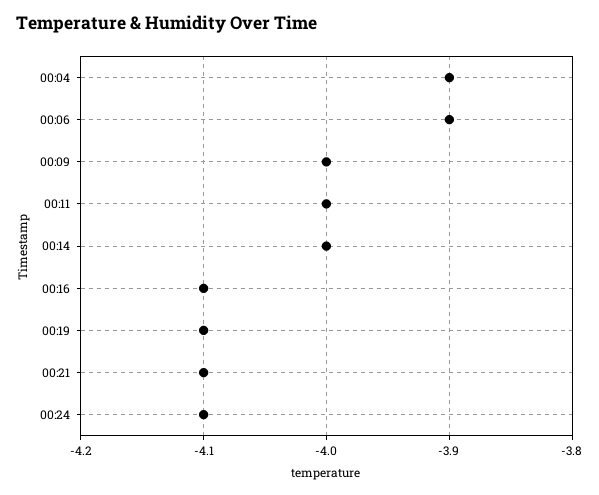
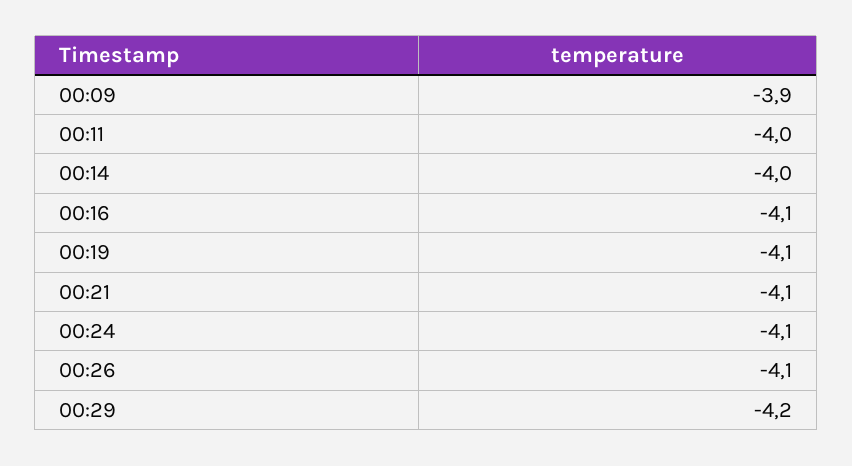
00:04: -3.9 -> none
00:06: -3.9 -> none
00:09: -4 -> -3.9
00:26: none -> -4.1
00:29: none -> -4.2

